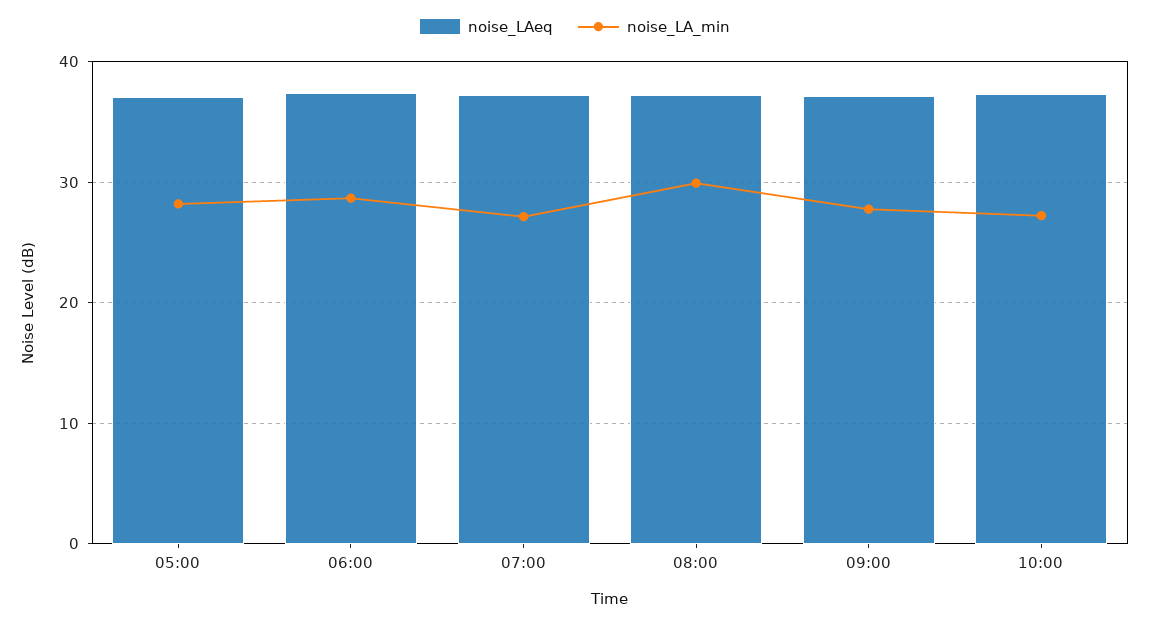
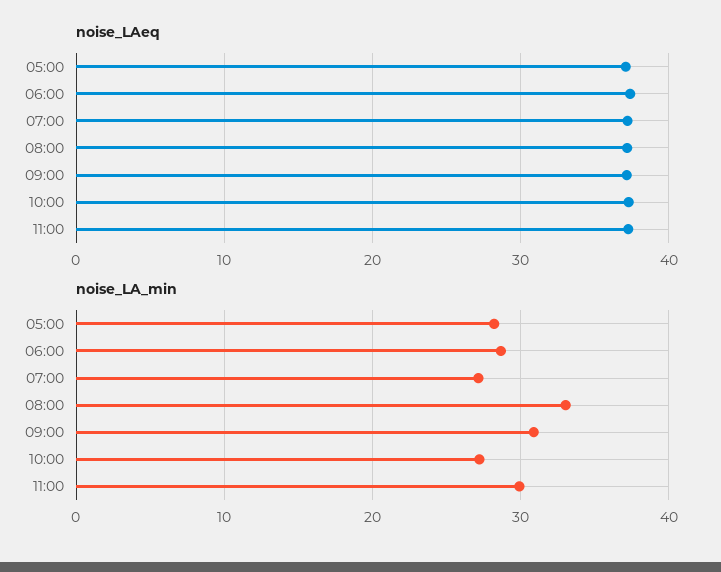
noise_LA_min, 08:00: 30 -> 33
noise_LA_min, 09:00: 28 -> 31
noise_LAeq, 11:00: none -> 37
noise_LA_min, 11:00: none -> 30

